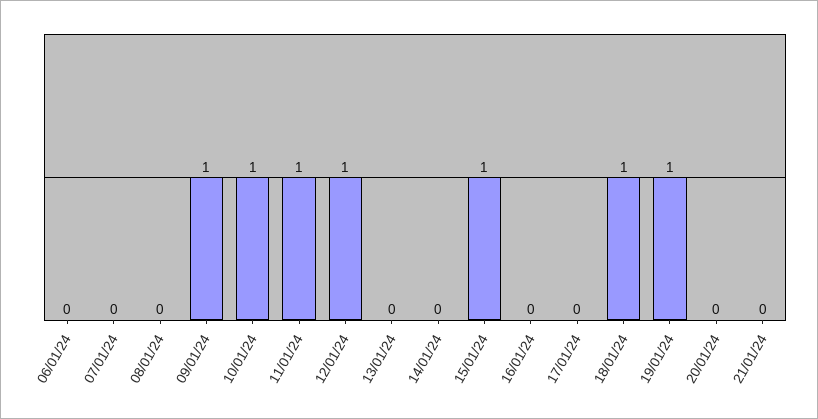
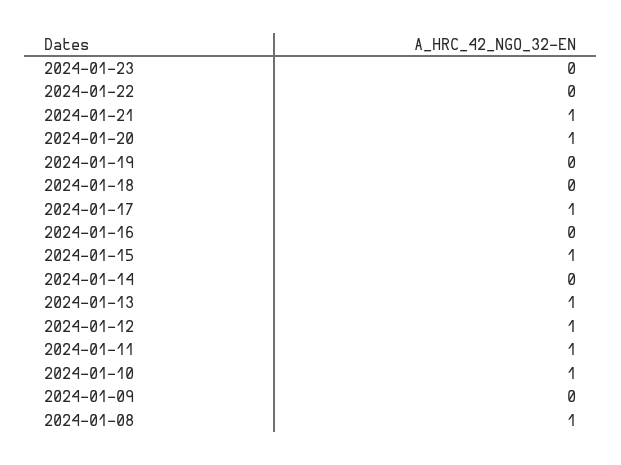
06/01/24: 0 -> none
07/01/24: 0 -> none
08/01/24: 0 -> 1
09/01/24: 1 -> 0
13/01/24: 0 -> 1
17/01/24: 0 -> 1
18/01/24: 1 -> 0
19/01/24: 1 -> 0
20/01/24: 0 -> 1
21/01/24: 0 -> 1
2024-01-23: none -> 0
2024-01-22: none -> 0

